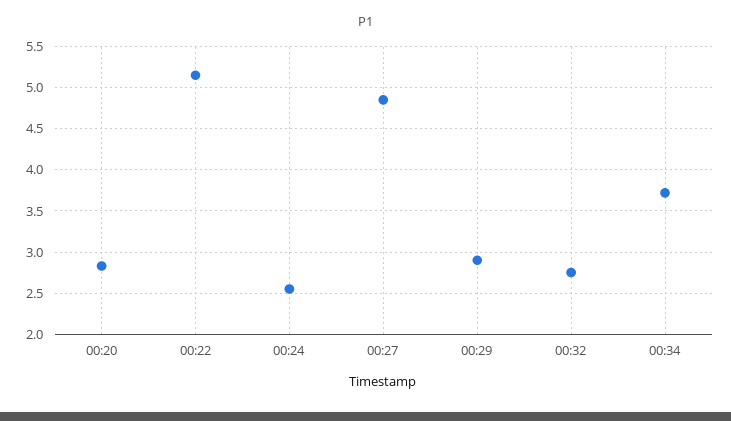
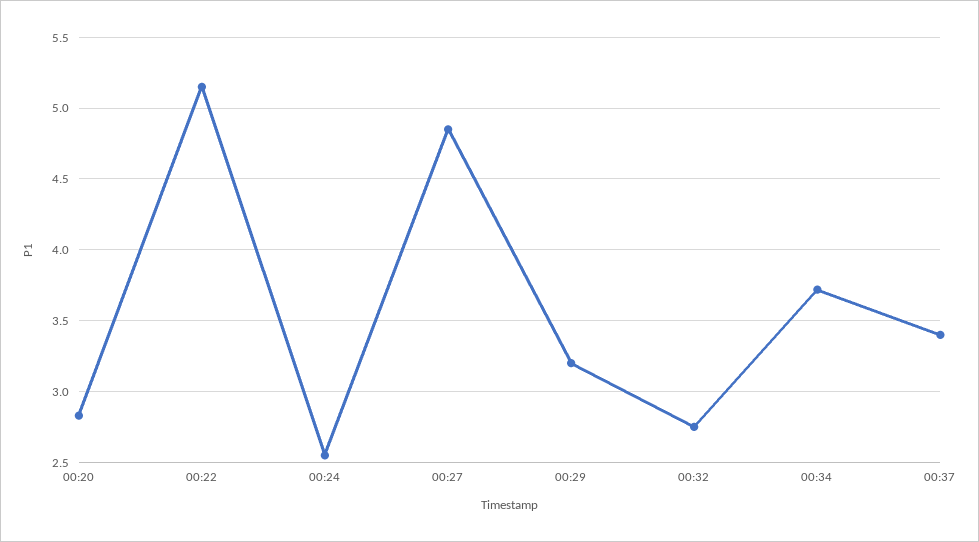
00:29: 2.9 -> 3.2
00:37: none -> 3.4

